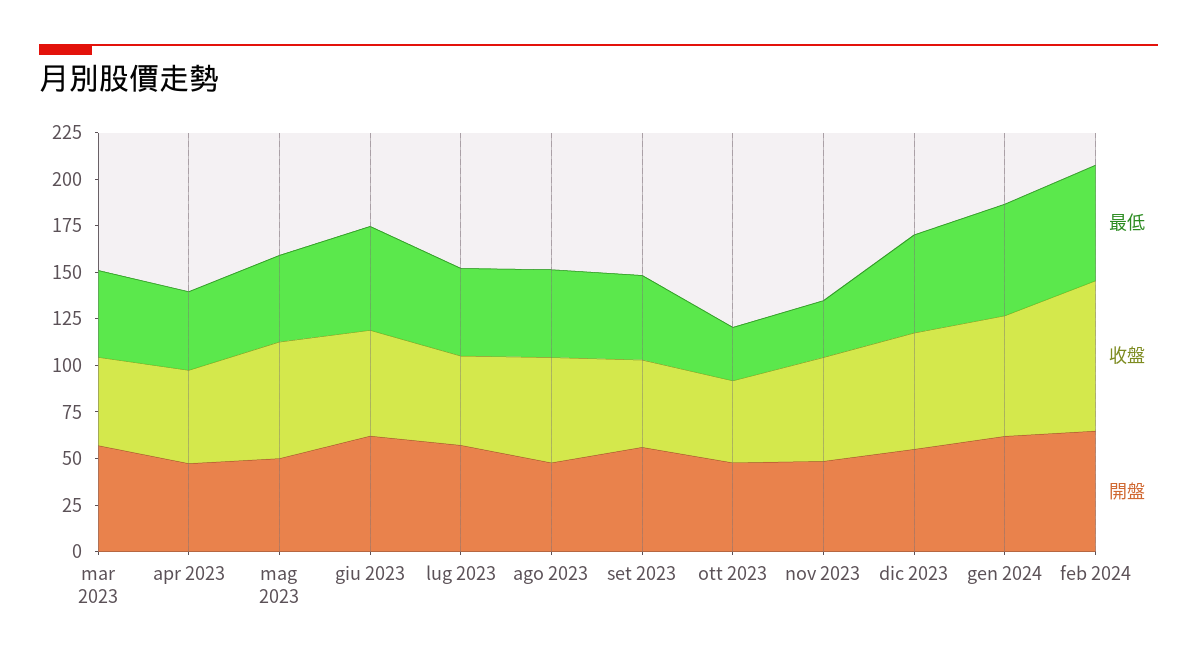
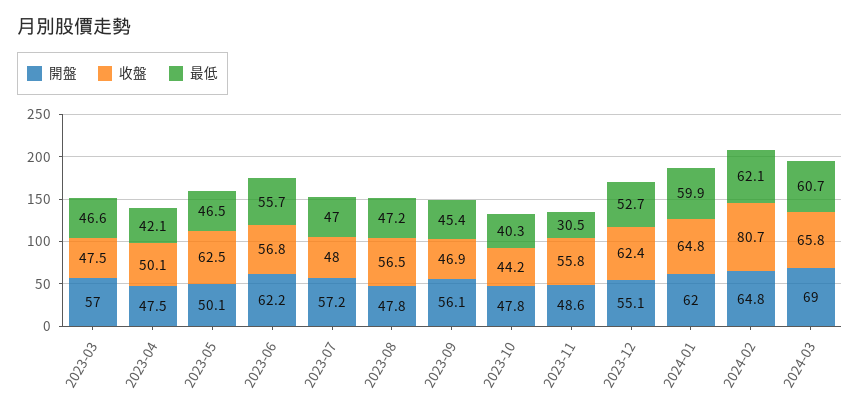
最低, ott 2023: 30 -> 40.3
開盤, 2024-03: none -> 69
收盤, 2024-03: none -> 65.8
最低, 2024-03: none -> 60.7

